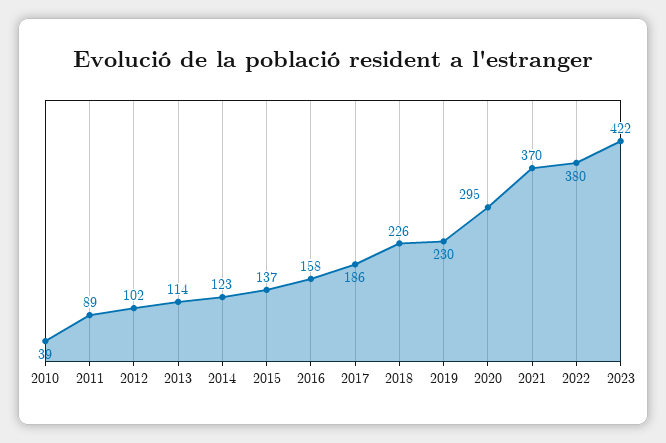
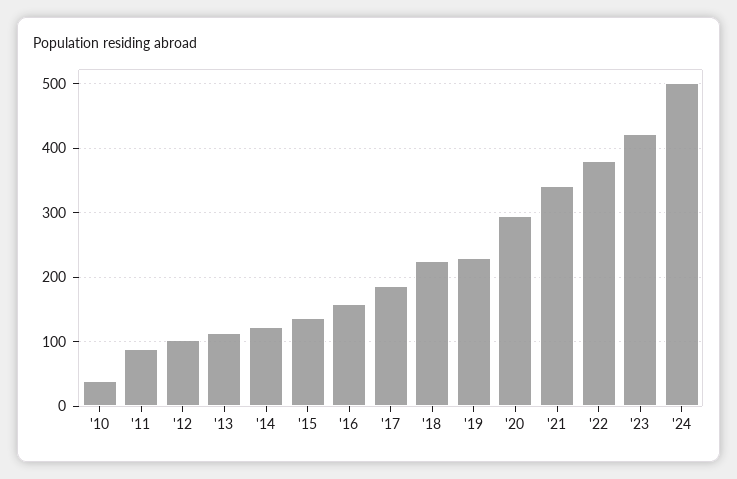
2021: 370 -> 340
'24: none -> 500

